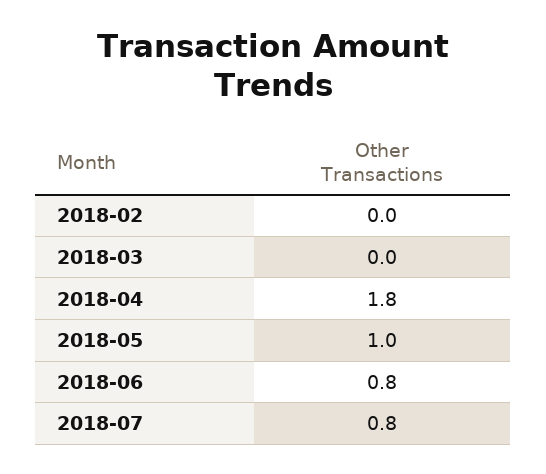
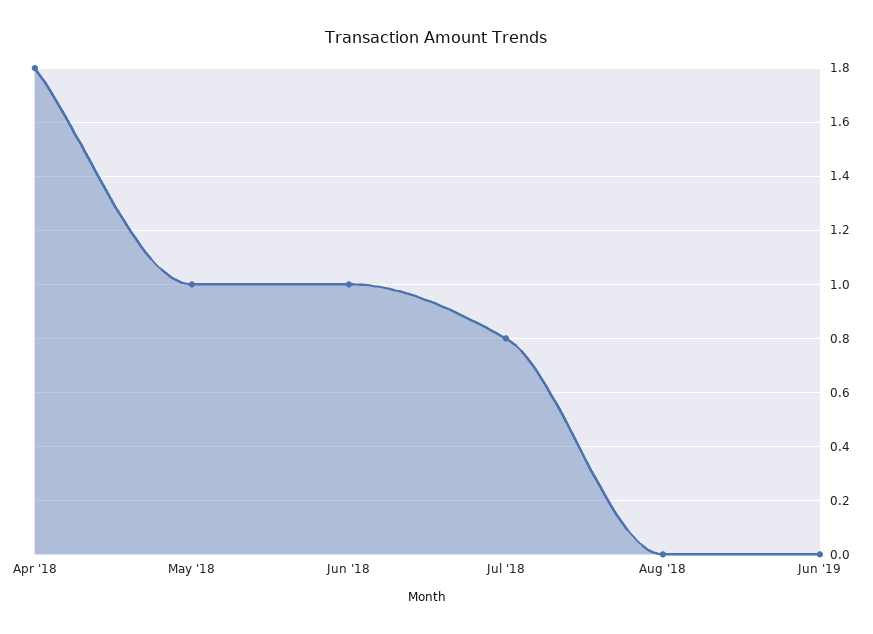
2018-02: 0 -> none
2018-03: 0 -> none
2018-06: 0.8 -> 1
Aug '18: none -> 0
Jun '19: none -> 0

